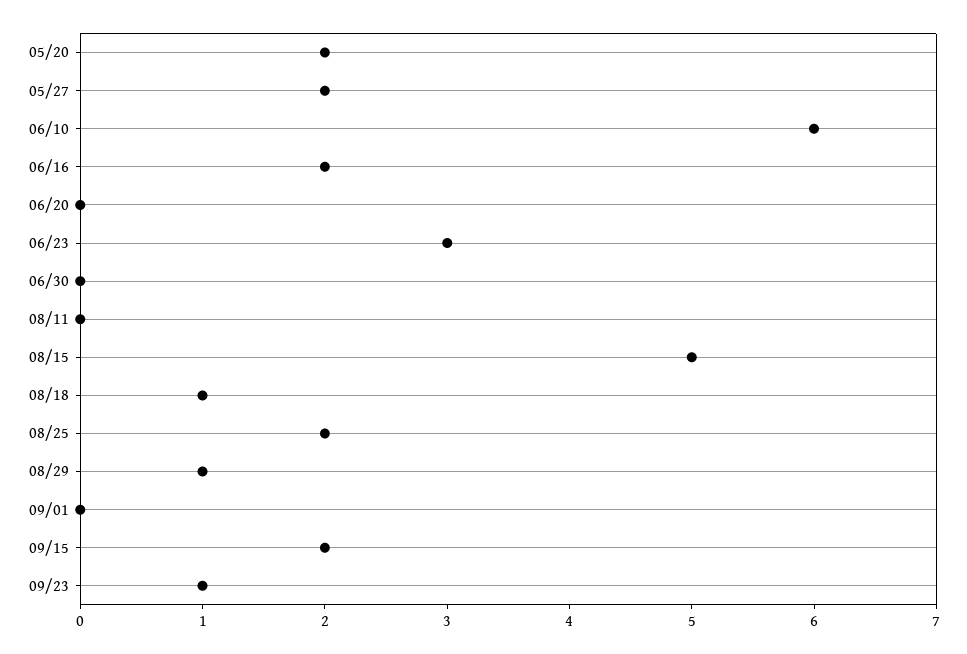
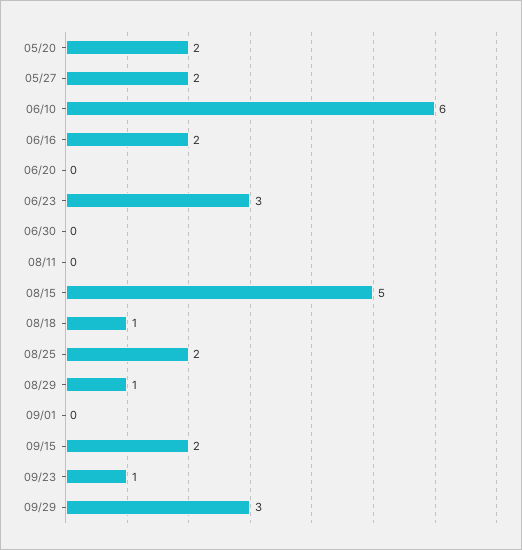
09/29: none -> 3

